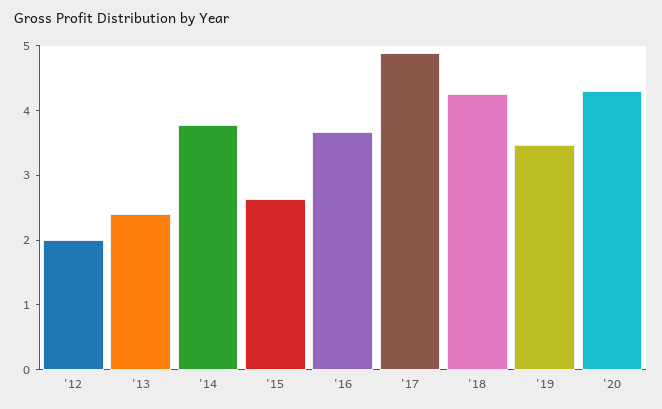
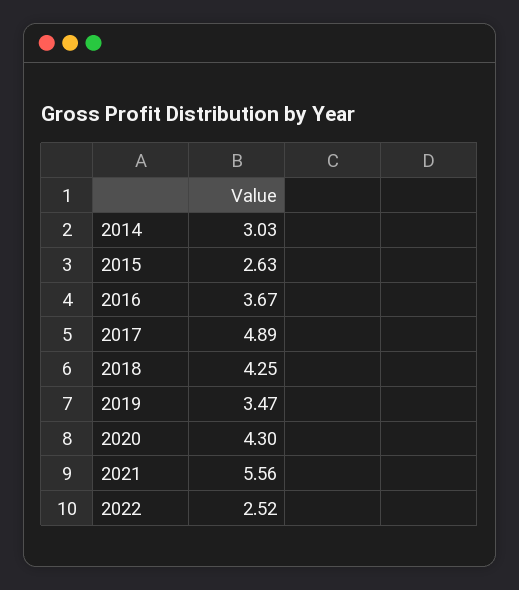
'12: 2 -> none
'13: 2.4 -> none
'14: 3.8 -> 3.03
2021: none -> 5.56
2022: none -> 2.52

